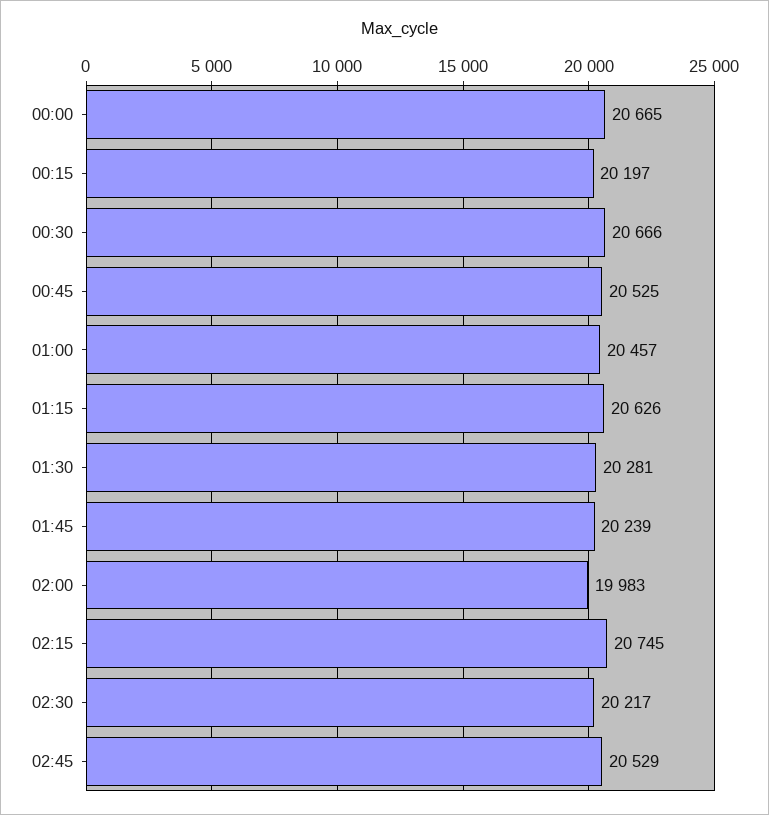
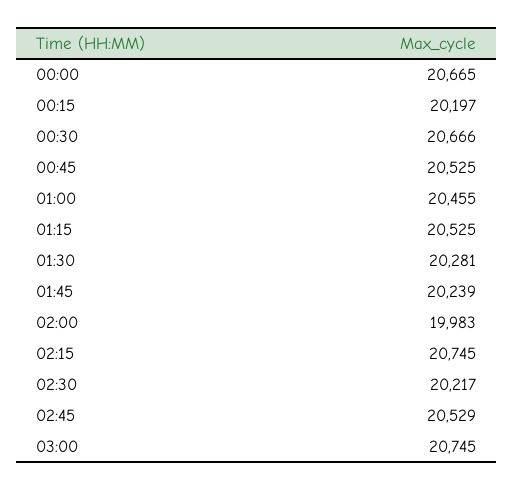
01:00: 20457 -> 20455
01:15: 20626 -> 20525
03:00: none -> 20745

